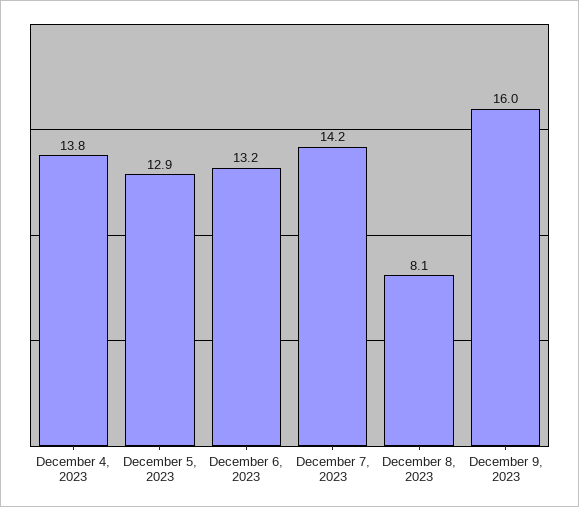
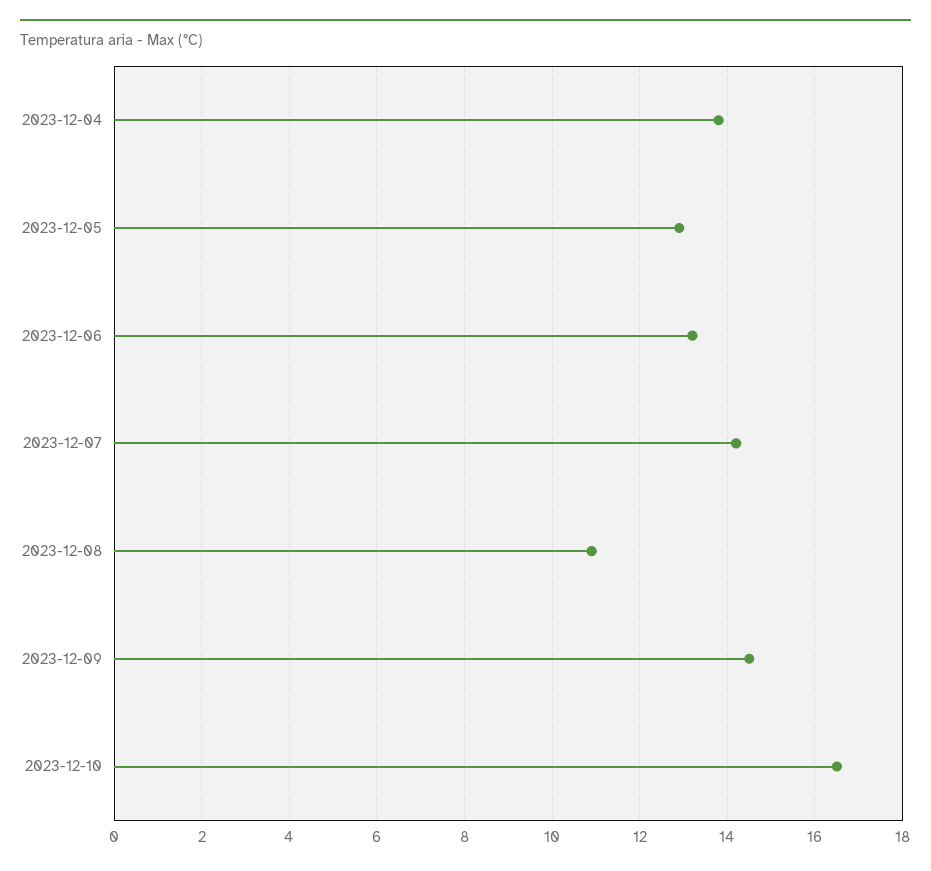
December 8, 2023: 8.1 -> 11
December 9, 2023: 16 -> 14.5
2023-12-10: none -> 16.5

